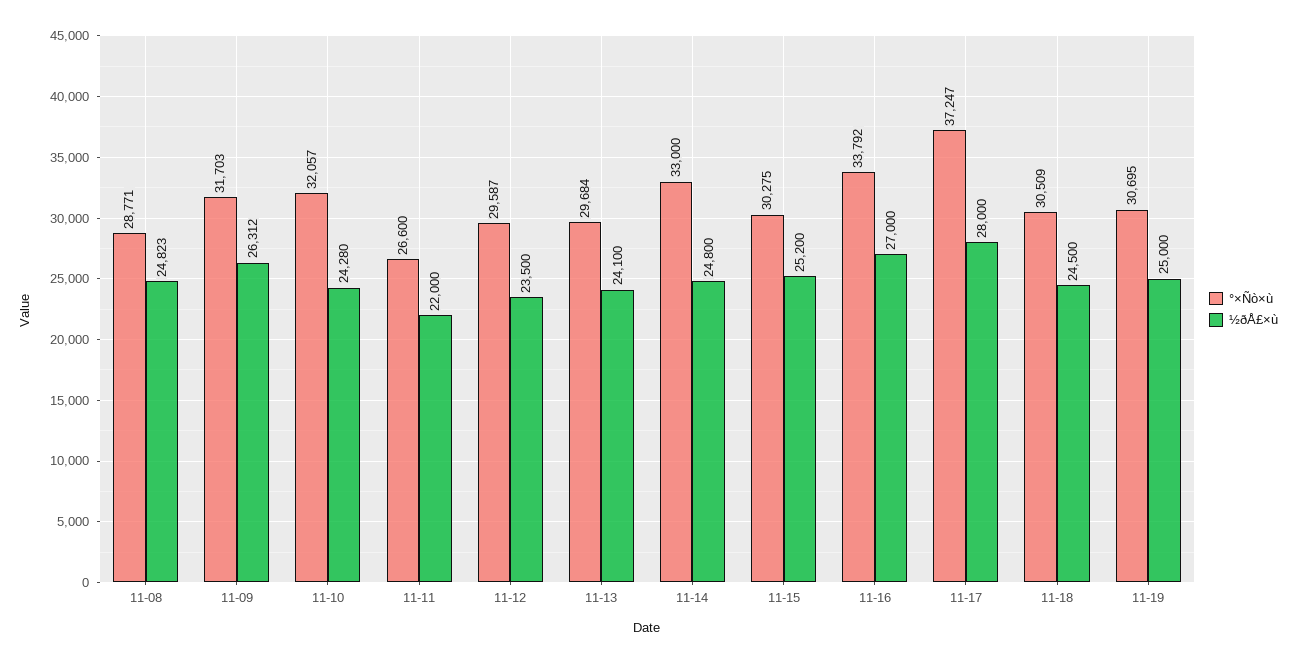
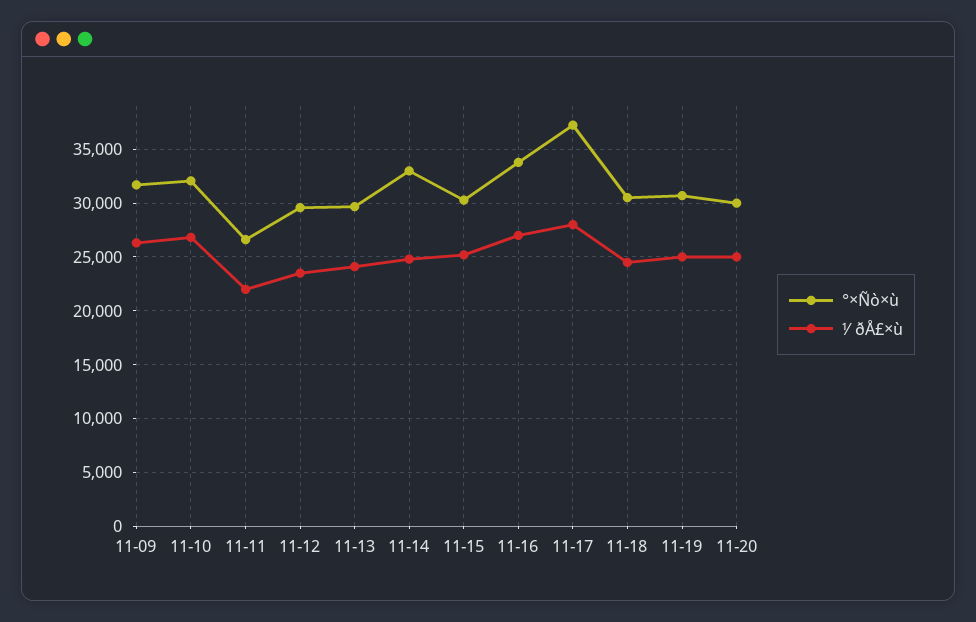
°×Ñò×ù, 11-08: 28771 -> none
½ðÅ£×ù, 11-08: 24823 -> none
½ðÅ£×ù, 11-10: 24280 -> 27000
°×Ñò×ù, 11-20: none -> 30000
½ðÅ£×ù, 11-20: none -> 25000

